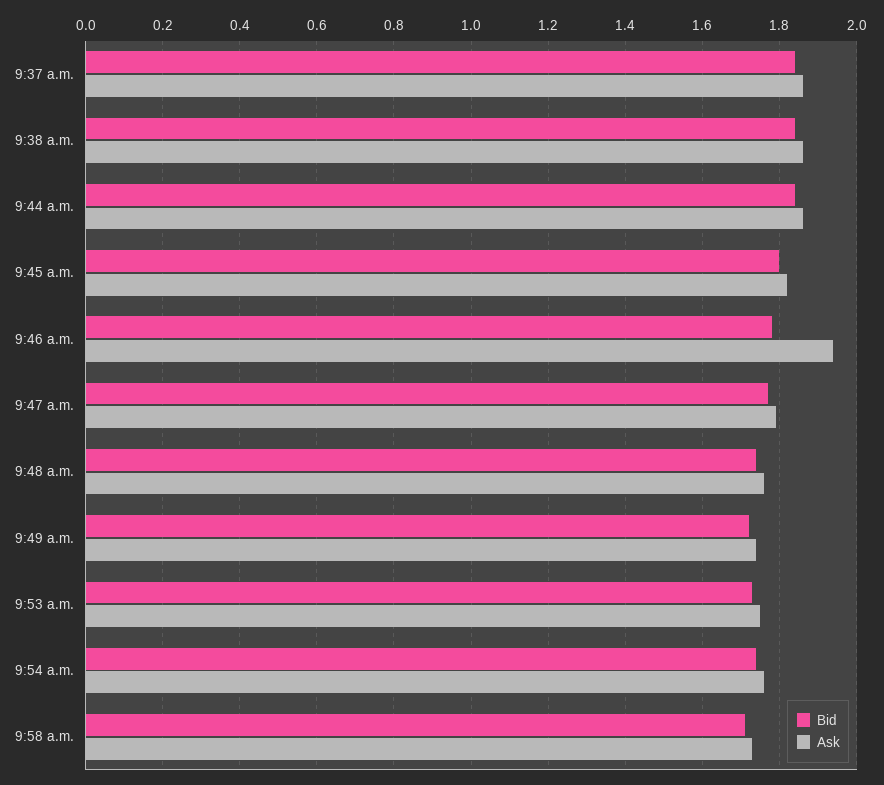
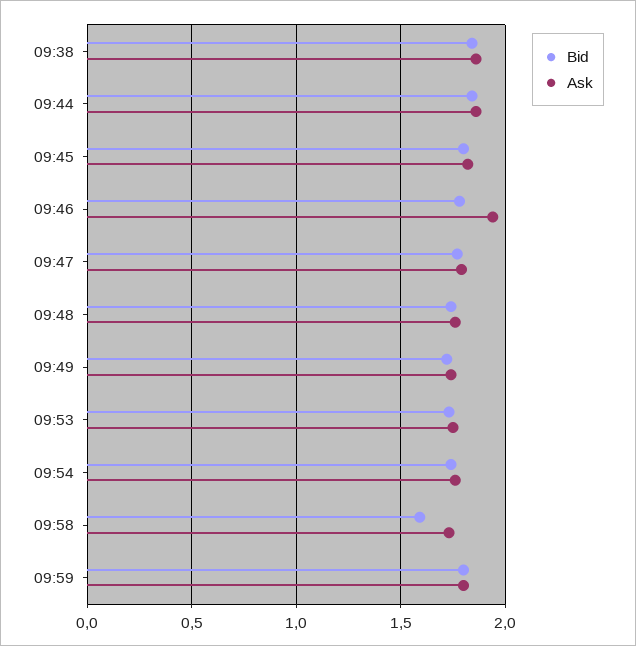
Bid, 9:37 a.m.: 1.85 -> none
Ask, 9:37 a.m.: 1.85 -> none
Bid, 9:58 a.m.: 1.7 -> 1.6
Bid, 09:59: none -> 1.8
Ask, 09:59: none -> 1.8

